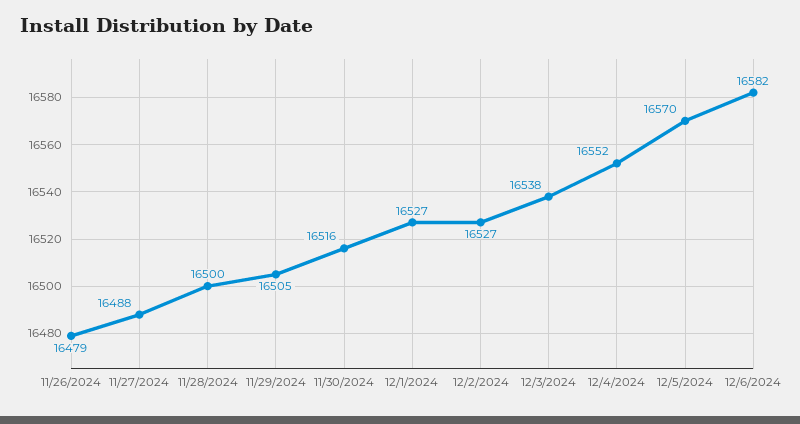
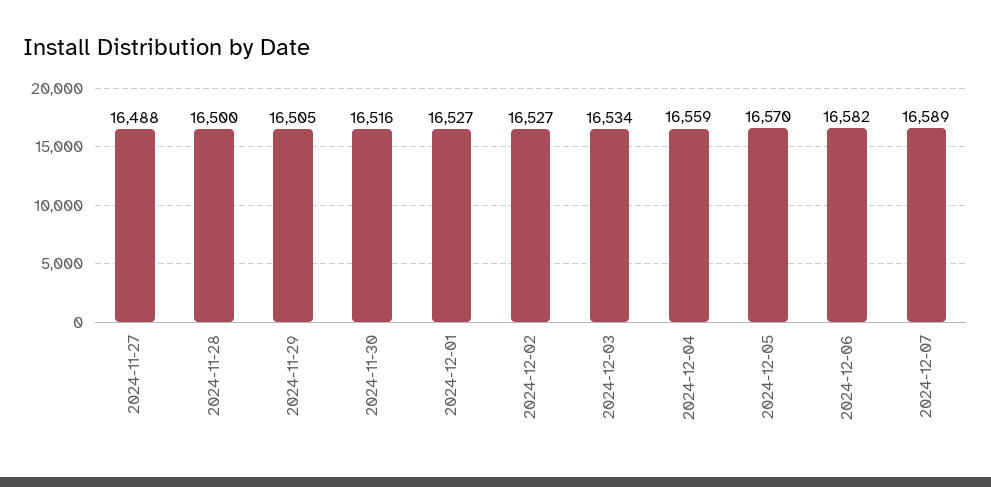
11/26/2024: 16479 -> none
12/3/2024: 16538 -> 16534
12/4/2024: 16552 -> 16559
2024-12-07: none -> 16589

